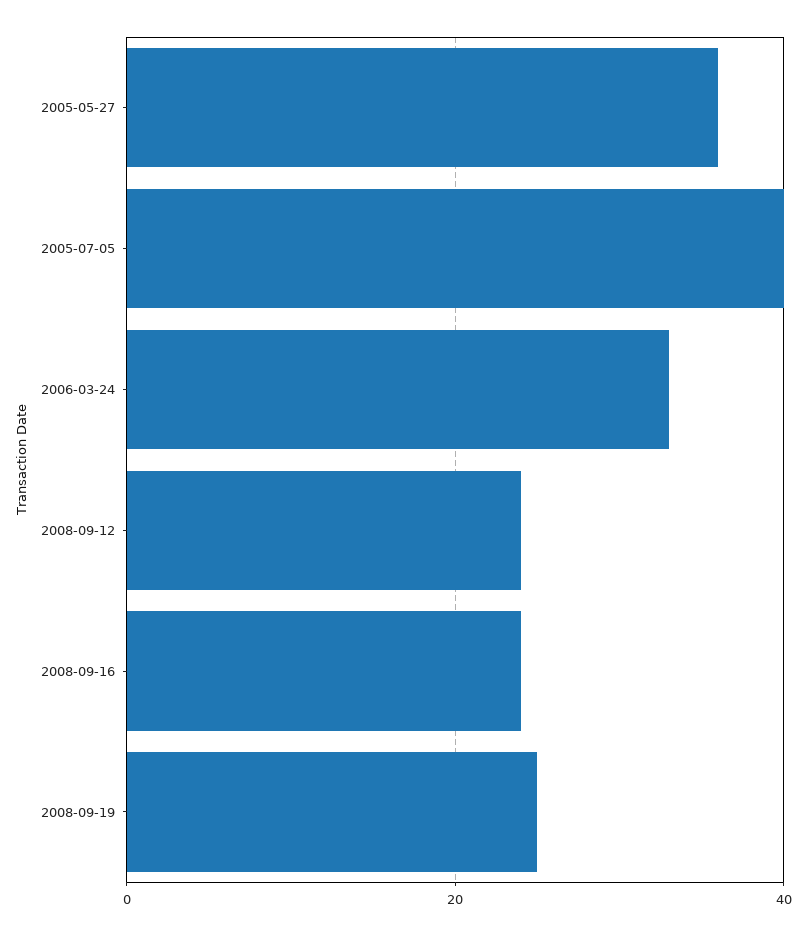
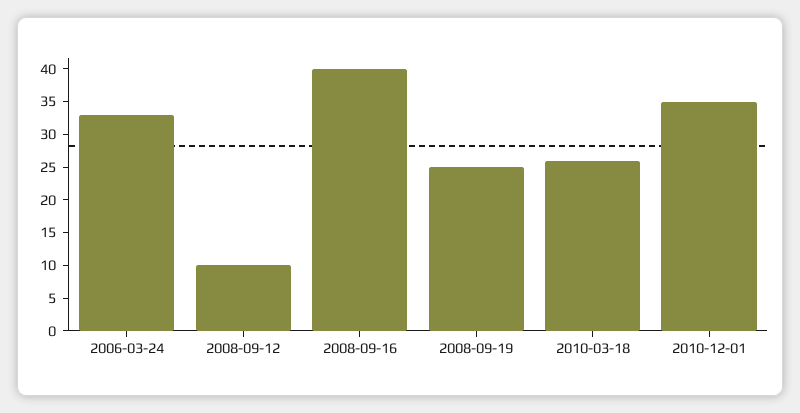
2005-05-27: 35 -> none
2005-07-05: 40 -> none
2008-09-12: 25 -> 10
2008-09-16: 25 -> 40
2010-03-18: none -> 25
2010-12-01: none -> 35

